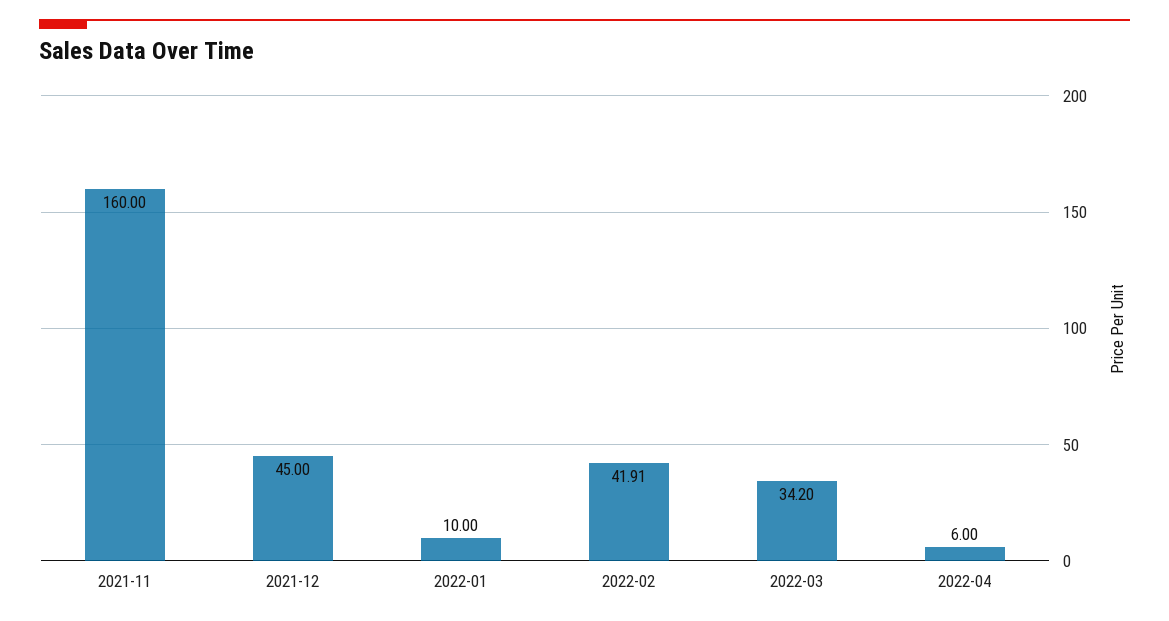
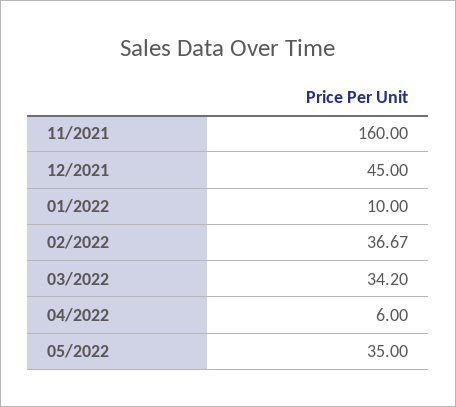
2022-02: 41.91 -> 36.67
05/2022: none -> 35

